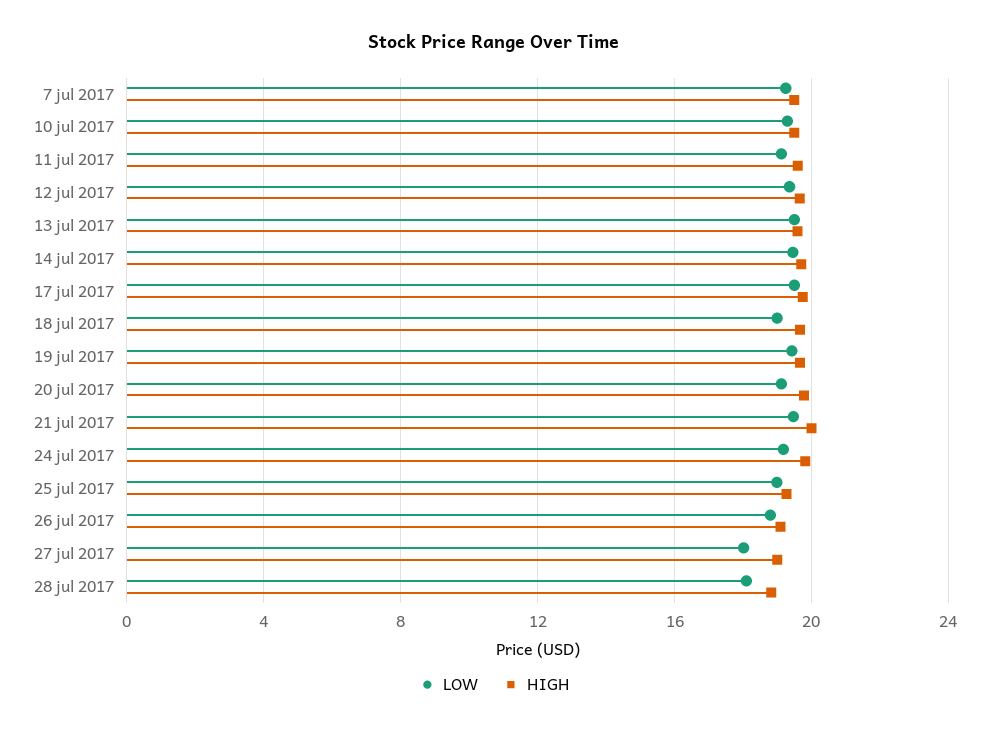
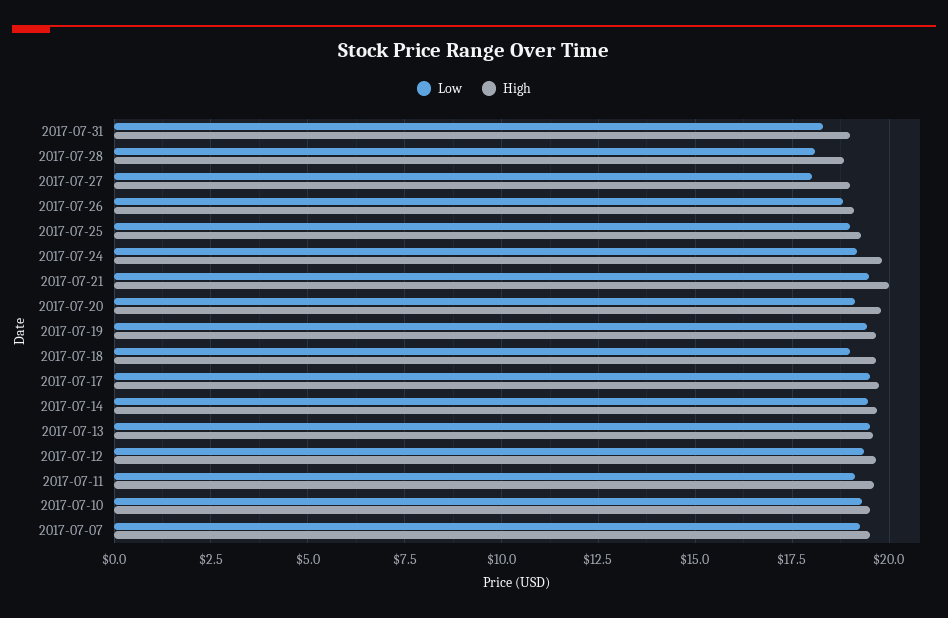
LOW, 2017-07-31: none -> 18.25
HIGH, 2017-07-31: none -> 19

